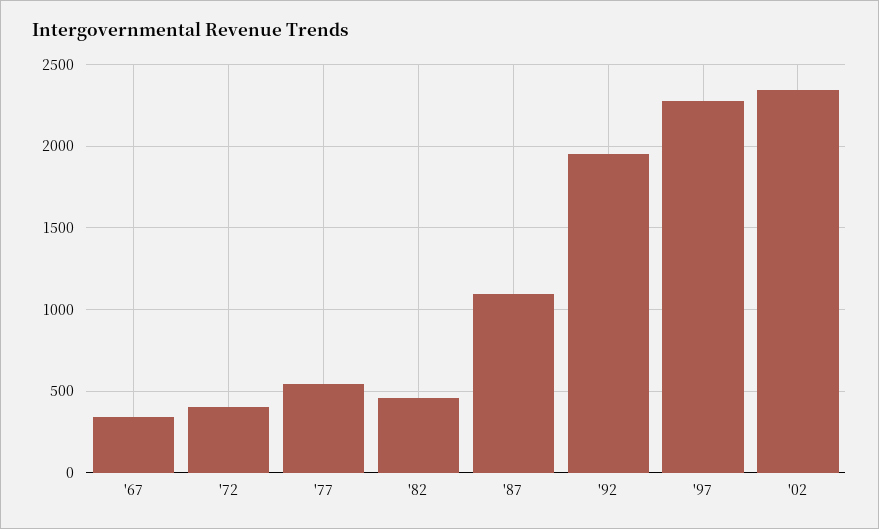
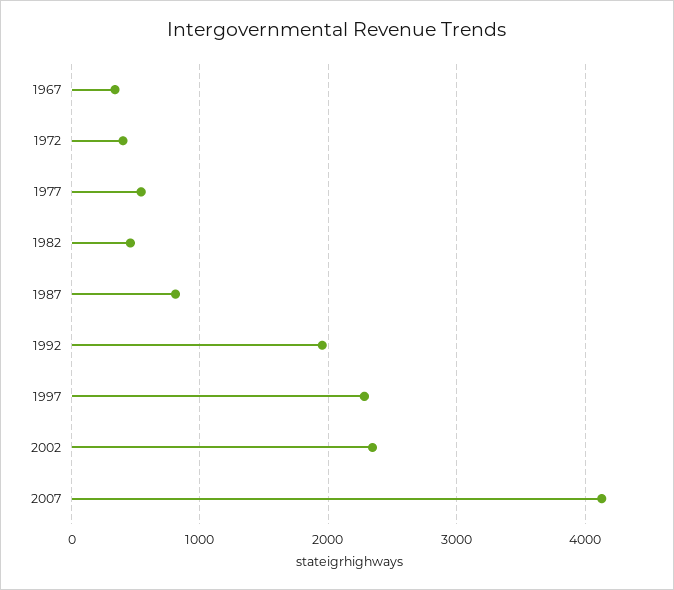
'87: 1100 -> 800
2007: none -> 4100

